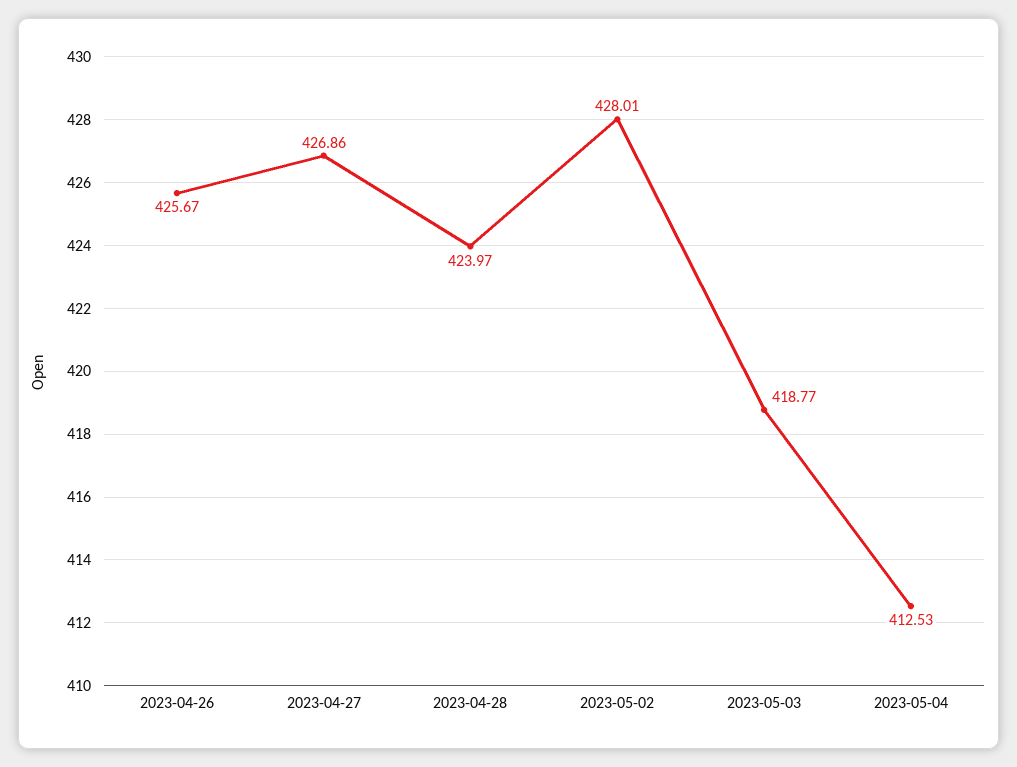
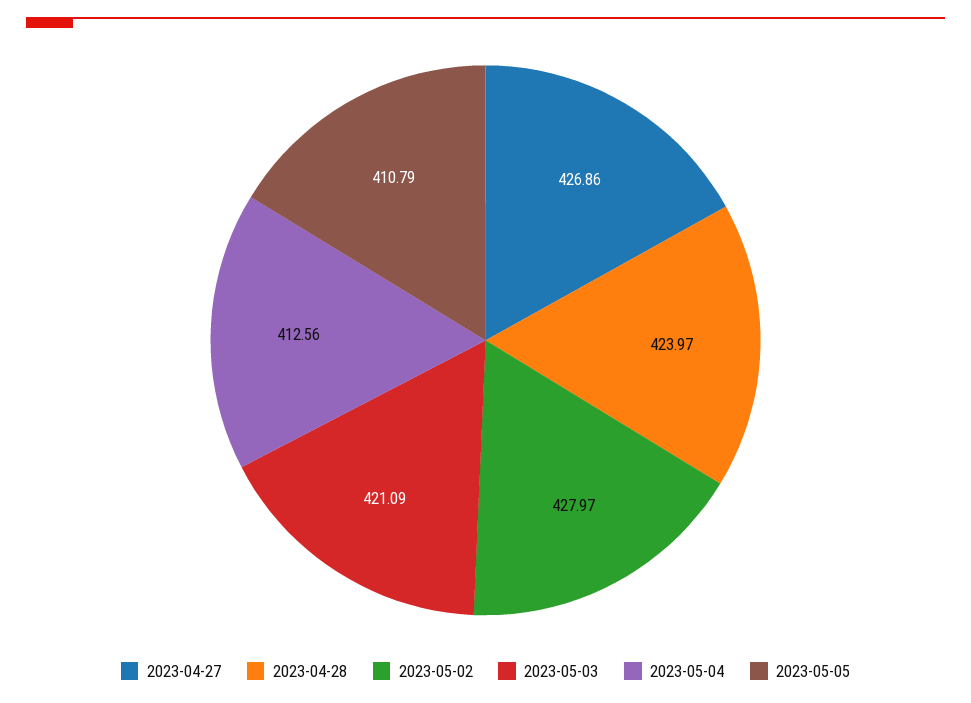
2023-04-26: 425.67 -> none
2023-05-02: 428.01 -> 427.97
2023-05-03: 418.77 -> 421.09
2023-05-04: 412.53 -> 412.56
2023-05-05: none -> 410.79

